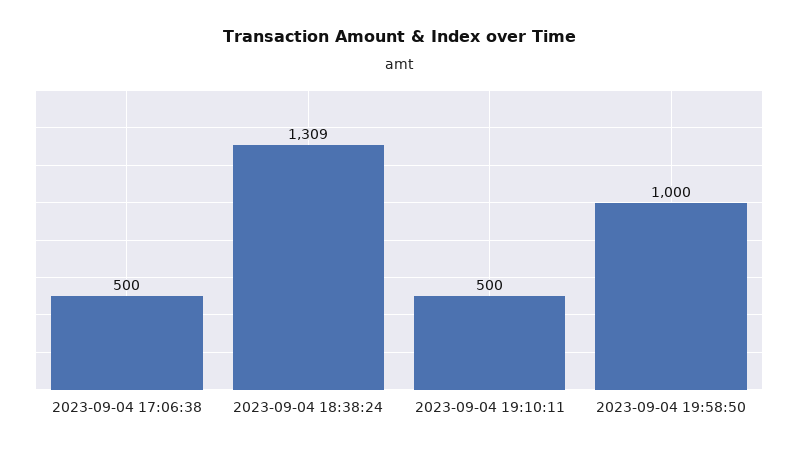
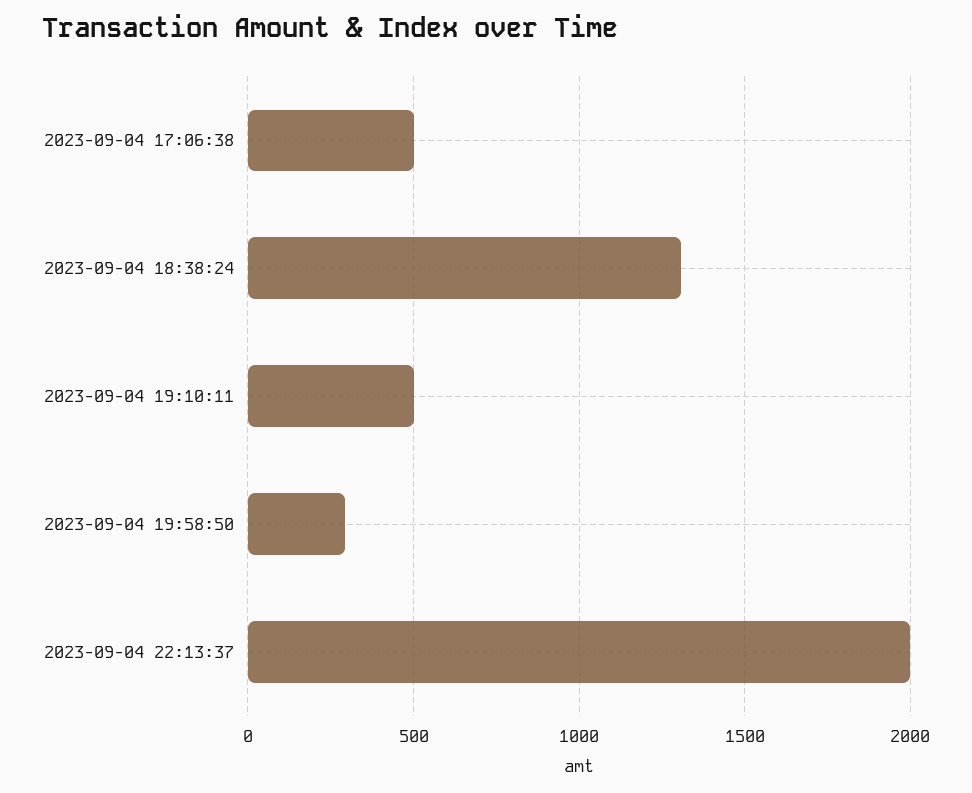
2023-09-04 19:58:50: 1000 -> 300
2023-09-04 22:13:37: none -> 2000

